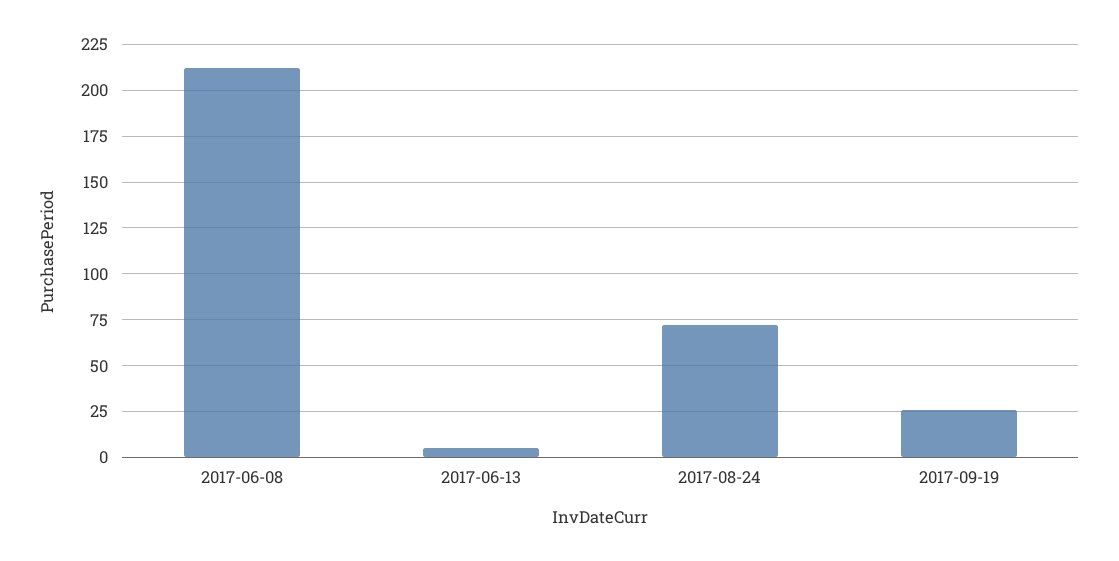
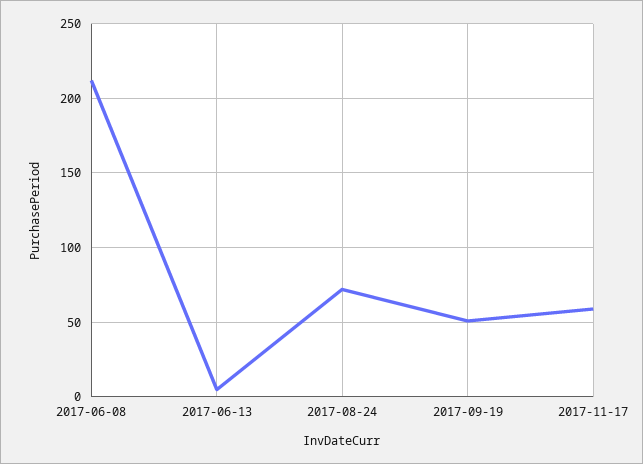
2017-09-19: 25 -> 50
2017-11-17: none -> 60

